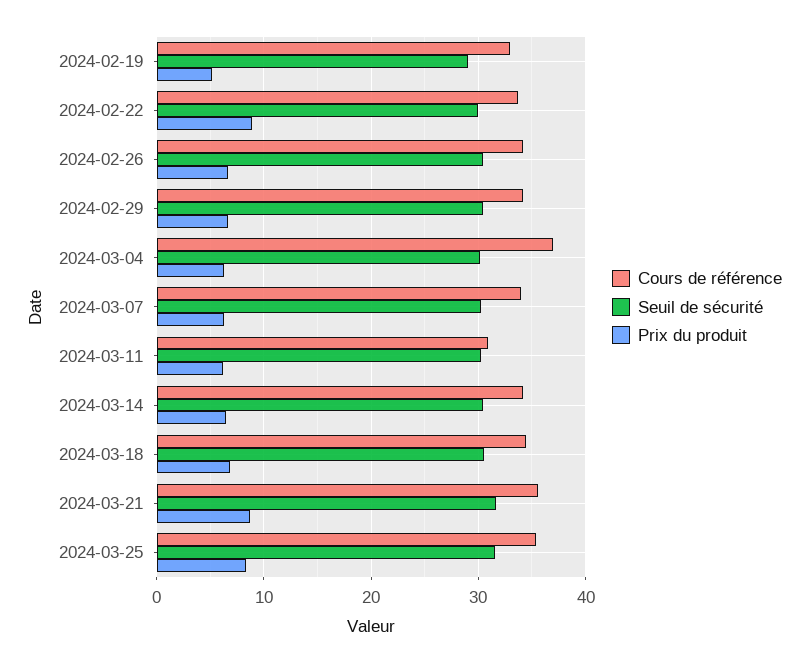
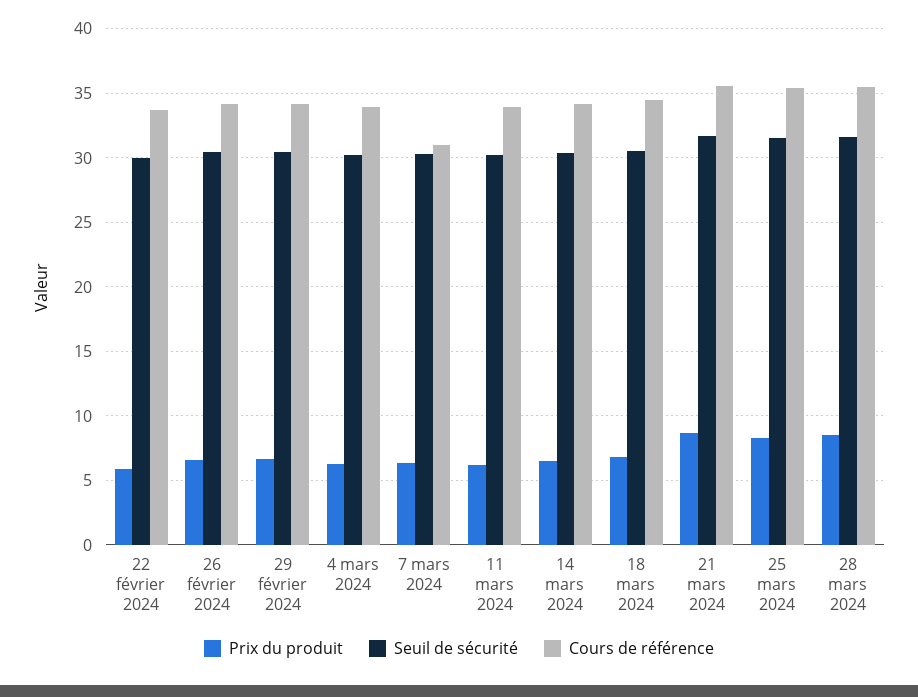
Cours de référence, 2024-02-19: 33 -> none
Seuil de sécurité, 2024-02-19: 29 -> none
Prix du produit, 2024-02-19: 5 -> none
Prix du produit, 2024-02-22: 9 -> 6
Cours de référence, 2024-03-04: 37 -> 34
Cours de référence, 2024-03-07: 34 -> 31
Cours de référence, 2024-03-11: 31 -> 34
Prix du produit, 28 mars 2024: none -> 8.5
Seuil de sécurité, 28 mars 2024: none -> 31.5
Cours de référence, 28 mars 2024: none -> 35.5

